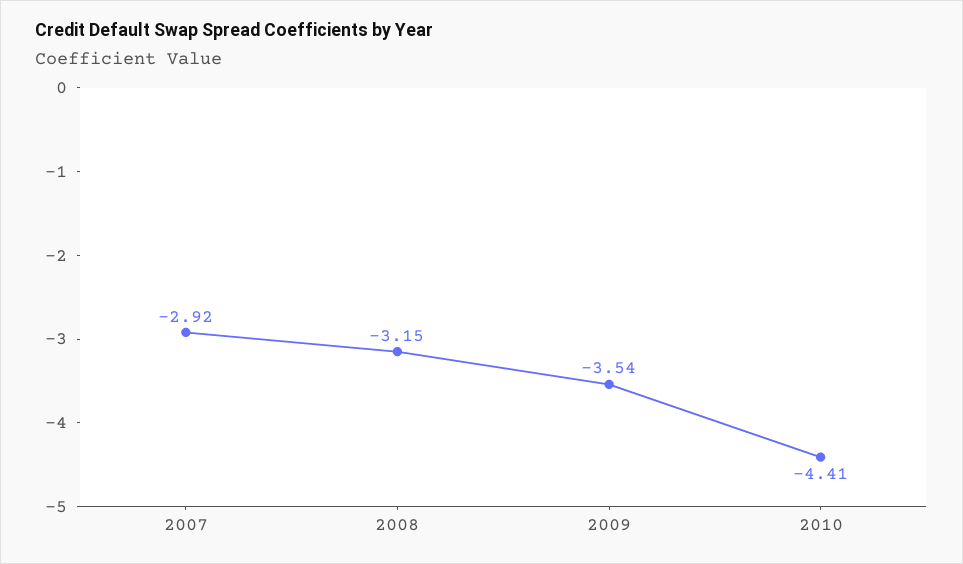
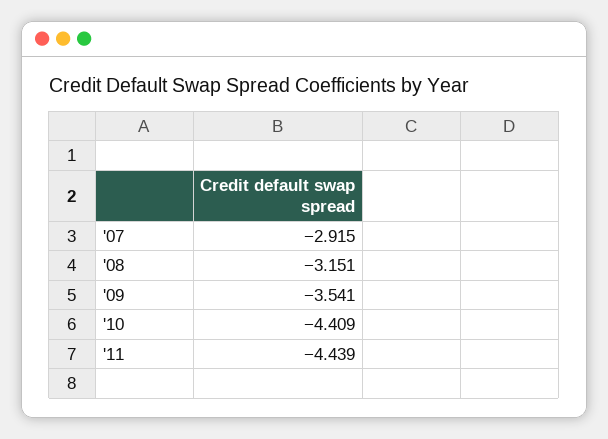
'11: none -> -4.439

